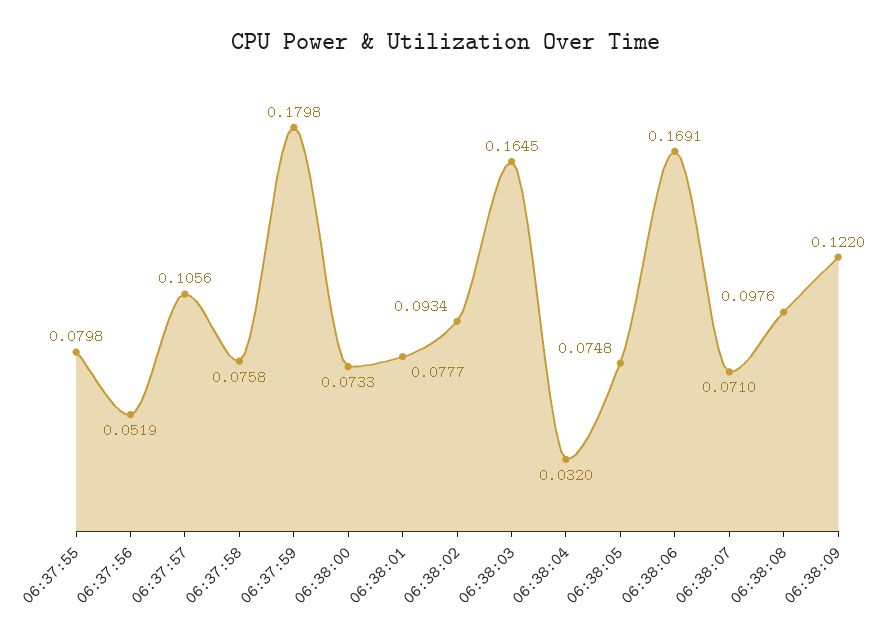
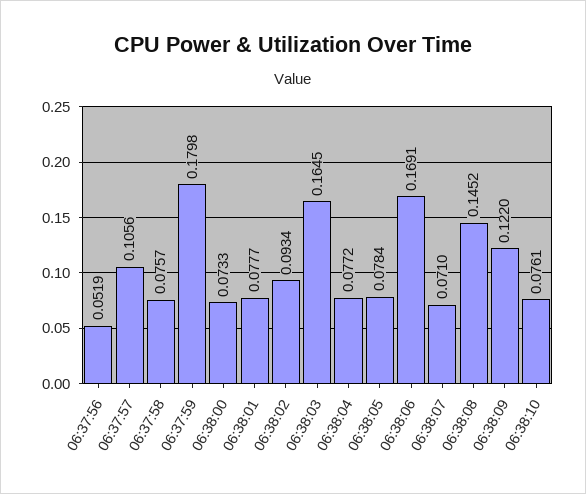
06:37:55: 0.0798 -> none
06:37:58: 0.0758 -> 0.0757
06:38:04: 0.032 -> 0.0772
06:38:05: 0.0748 -> 0.0784
06:38:08: 0.0976 -> 0.1452
06:38:10: none -> 0.0761

